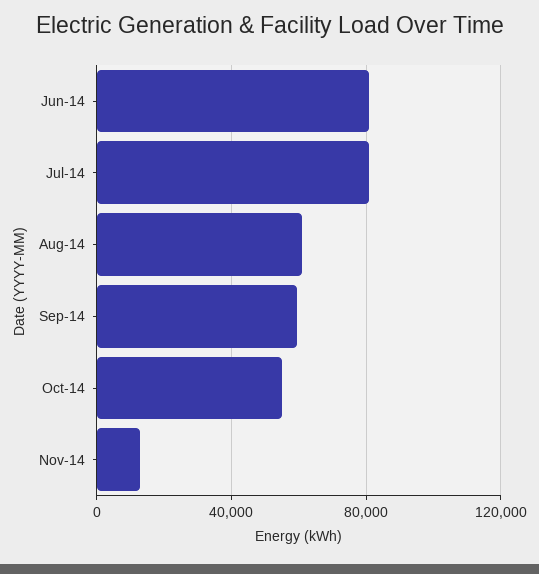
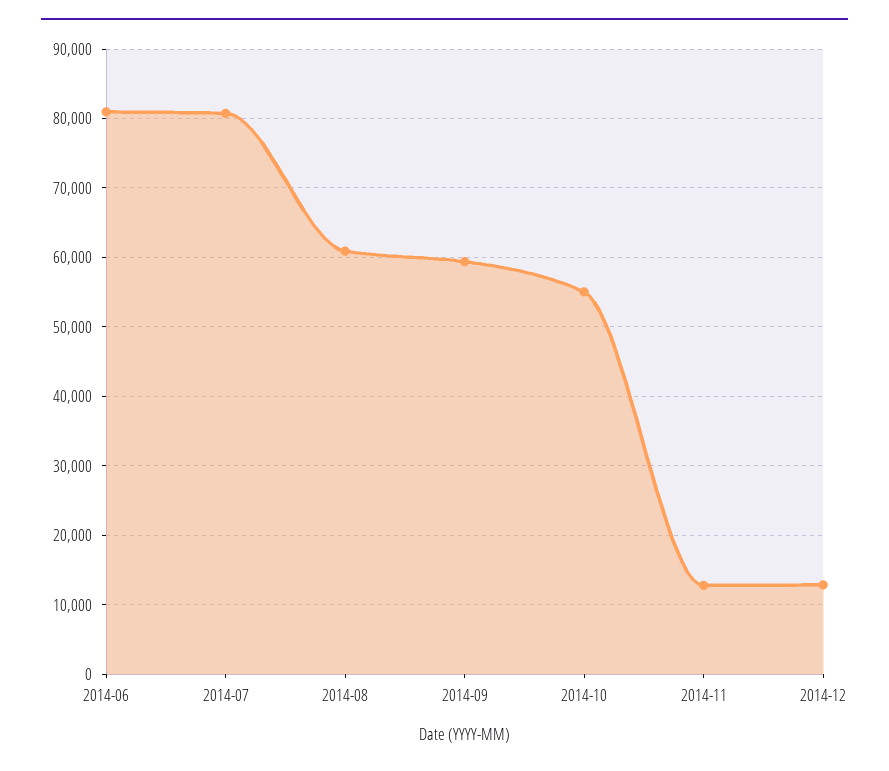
2014-12: none -> 13000

